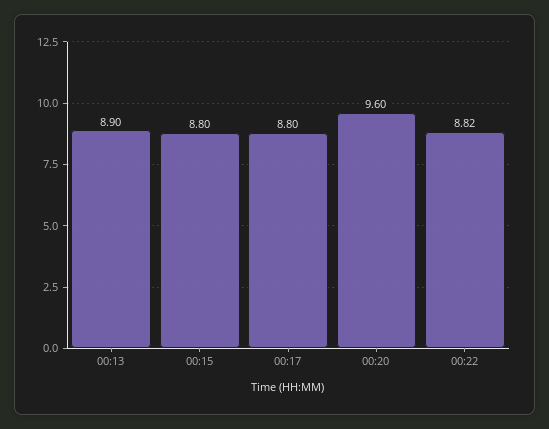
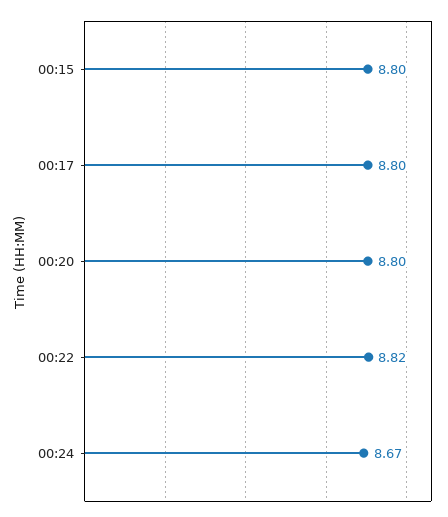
00:13: 8.9 -> none
00:20: 9.6 -> 8.8
00:24: none -> 8.67

